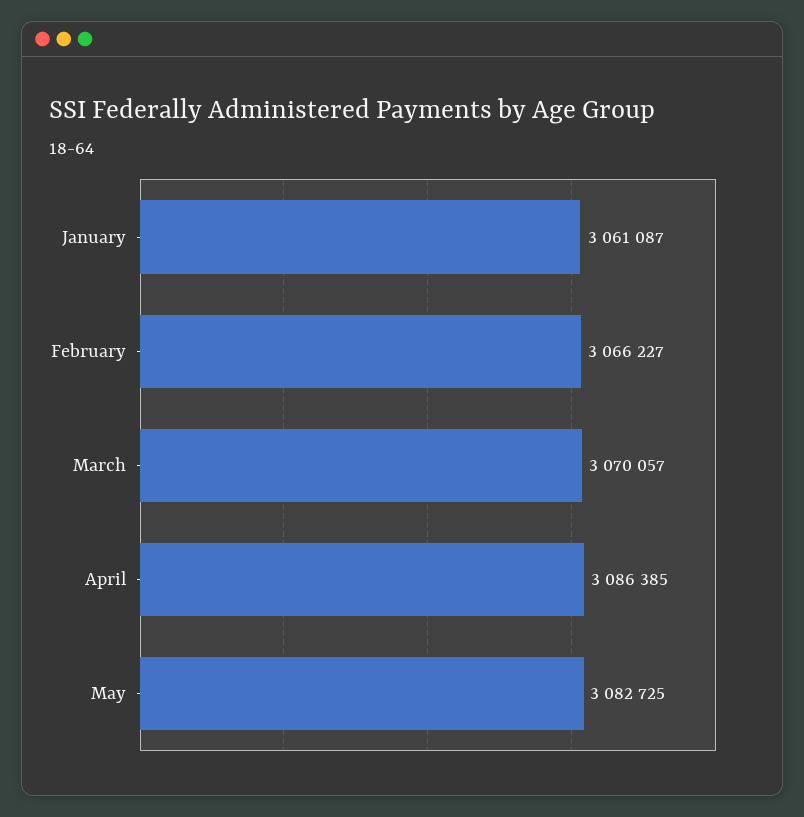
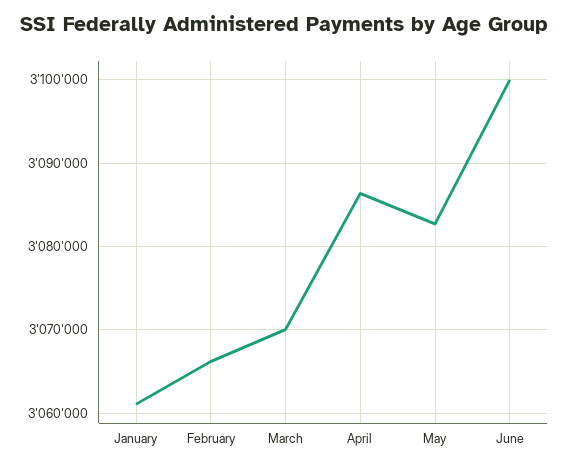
June: none -> 3100000

